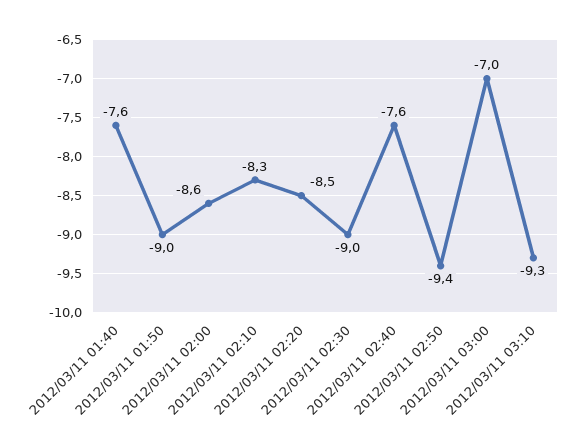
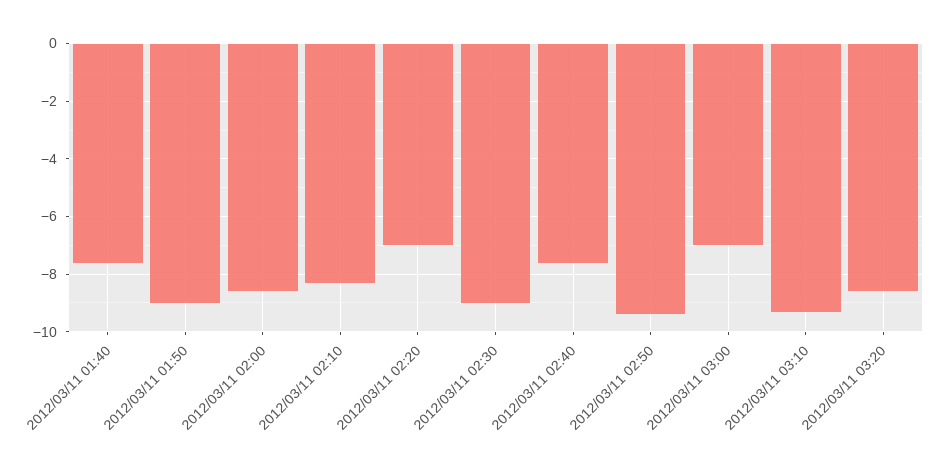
2012/03/11 02:20: -8.5 -> -7
2012/03/11 03:20: none -> -8.5

